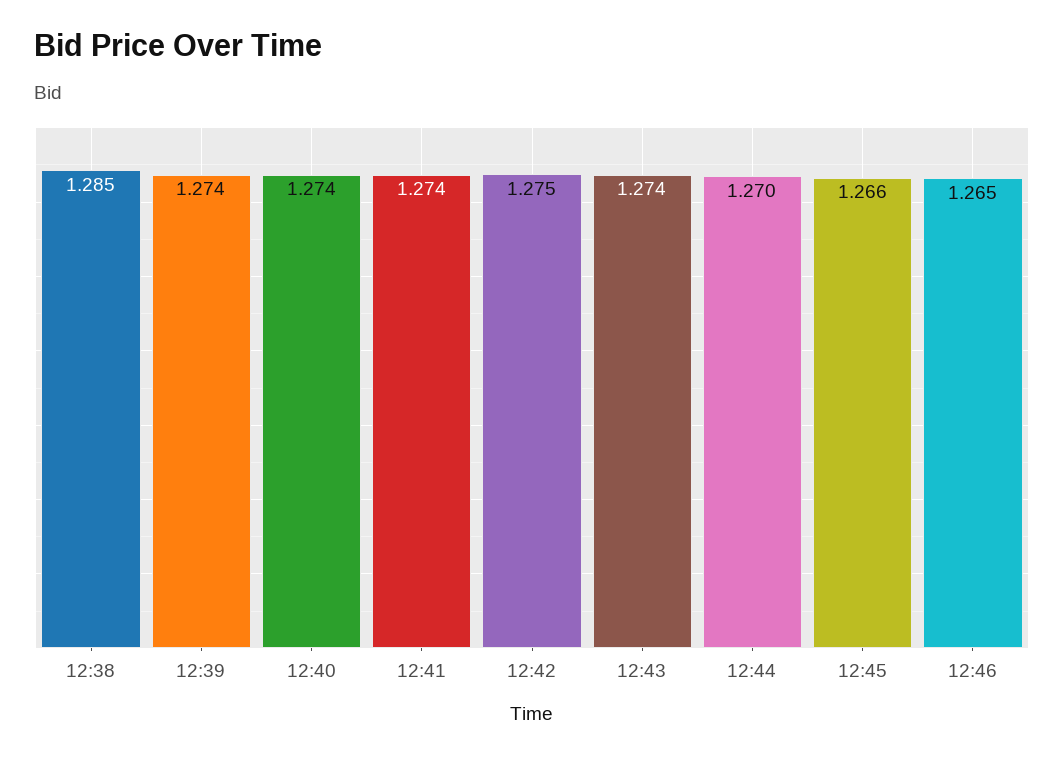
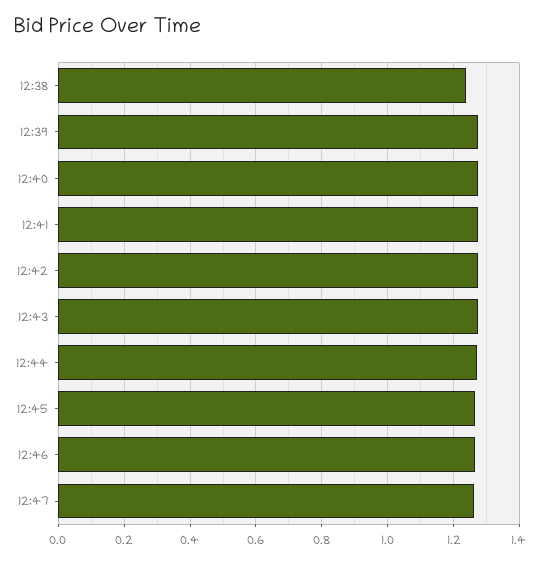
12:38: 1.285 -> 1.24
12:47: none -> 1.26

